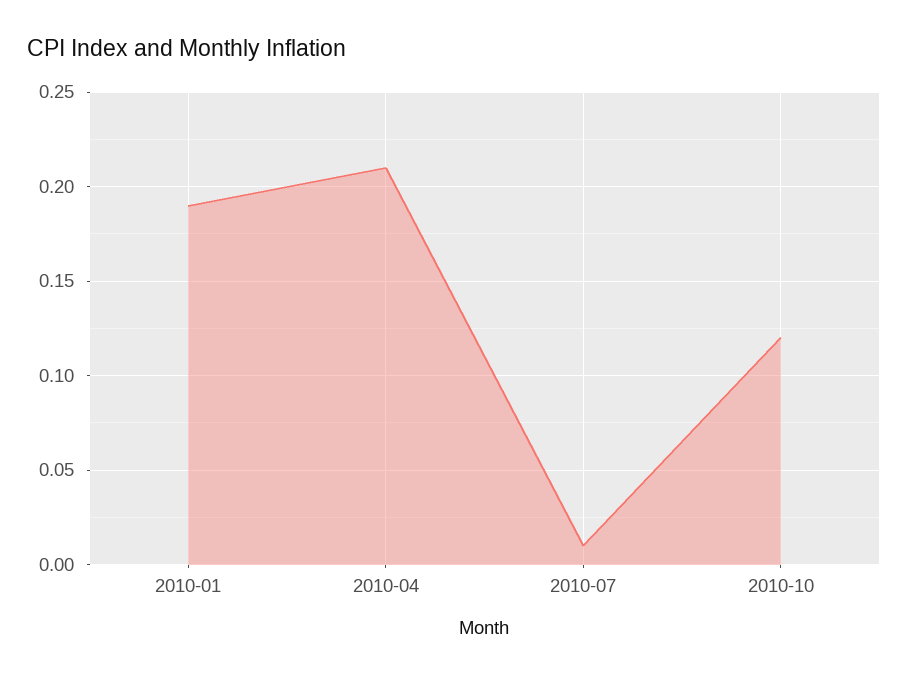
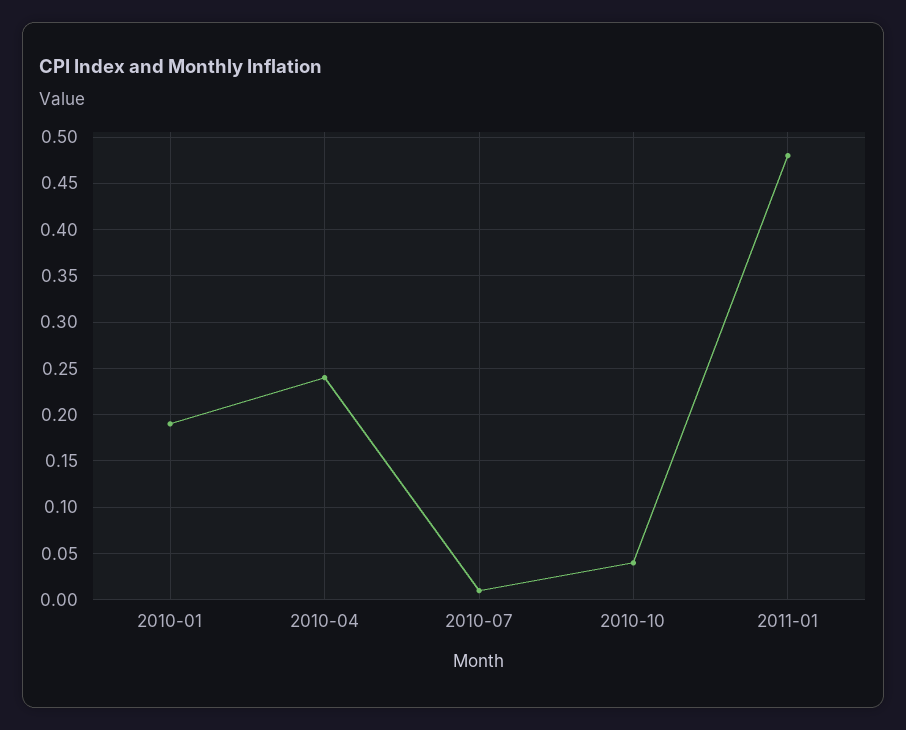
2010-04: 0.21 -> 0.24
2010-10: 0.12 -> 0.04
2011-01: none -> 0.48

